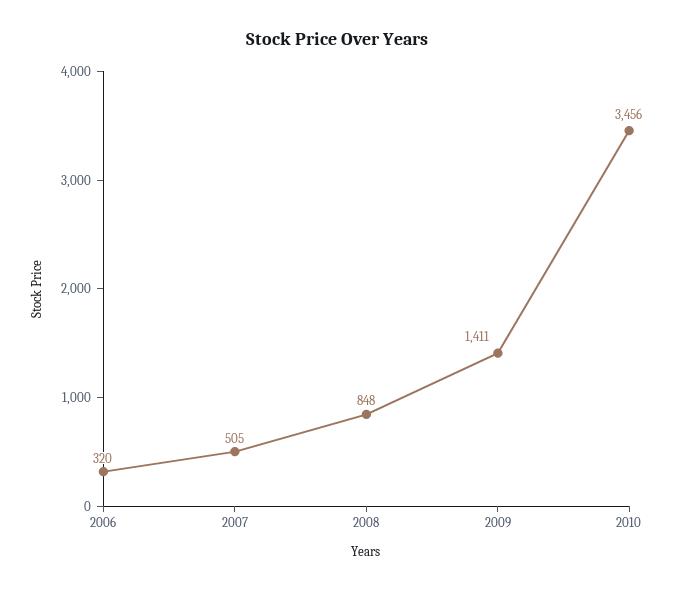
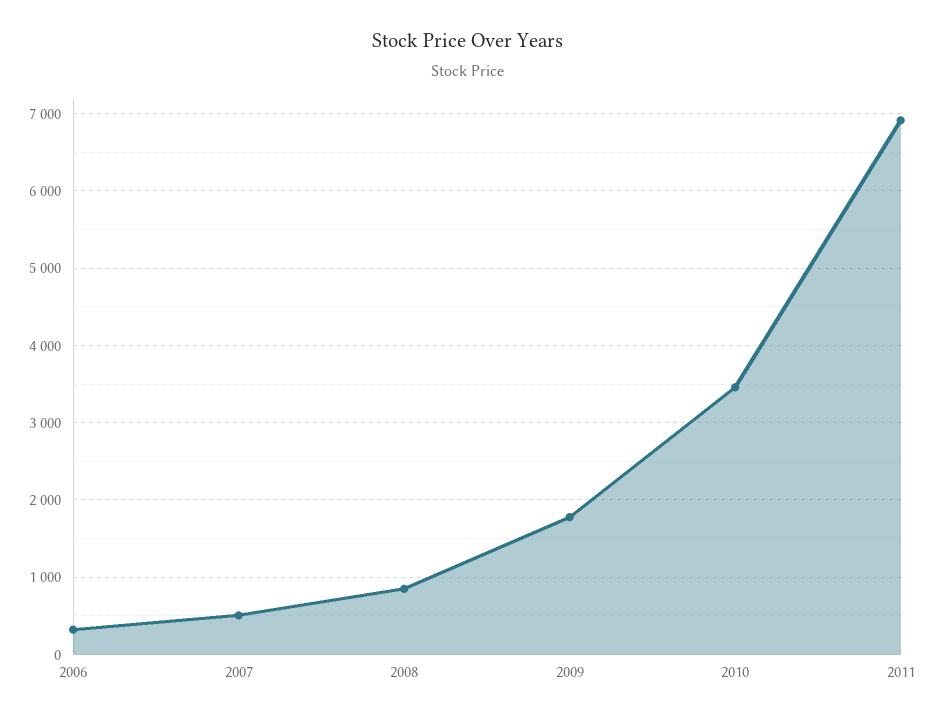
2009: 1411 -> 1800
2011: none -> 6900

